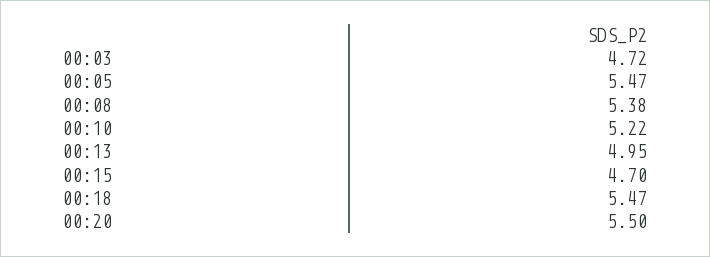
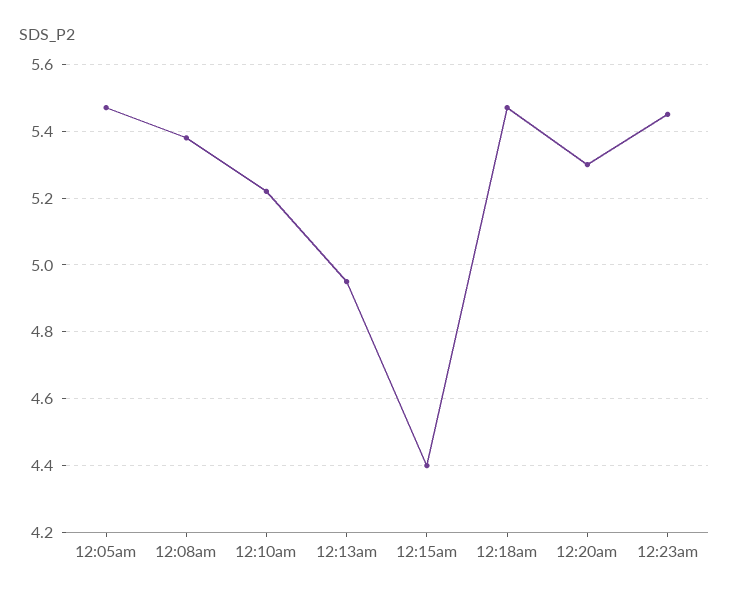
00:03: 4.72 -> none
00:15: 4.7 -> 4.4
00:20: 5.5 -> 5.3
12:23am: none -> 5.45

